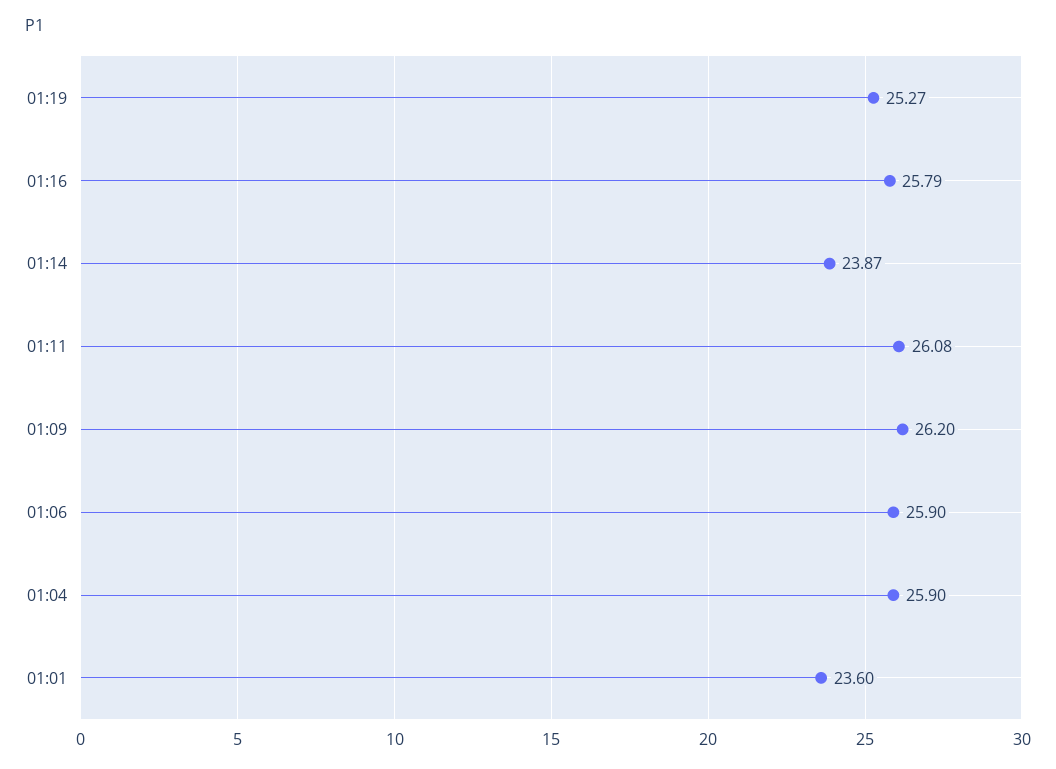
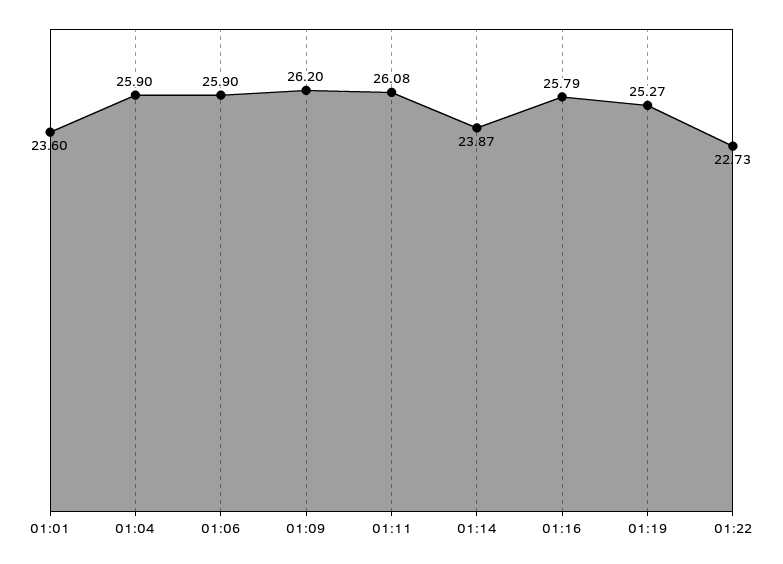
01:22: none -> 22.73

